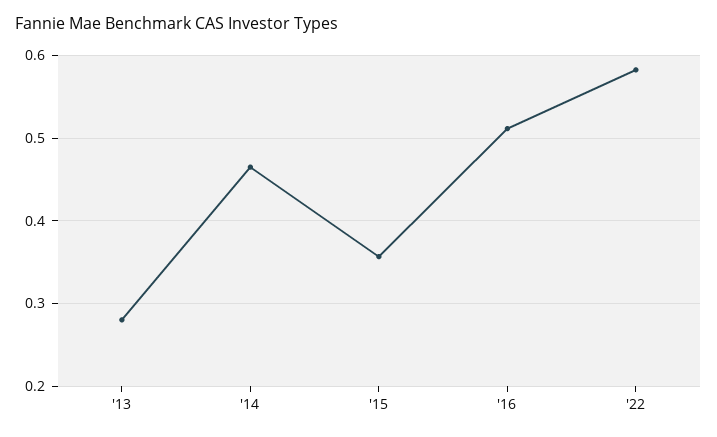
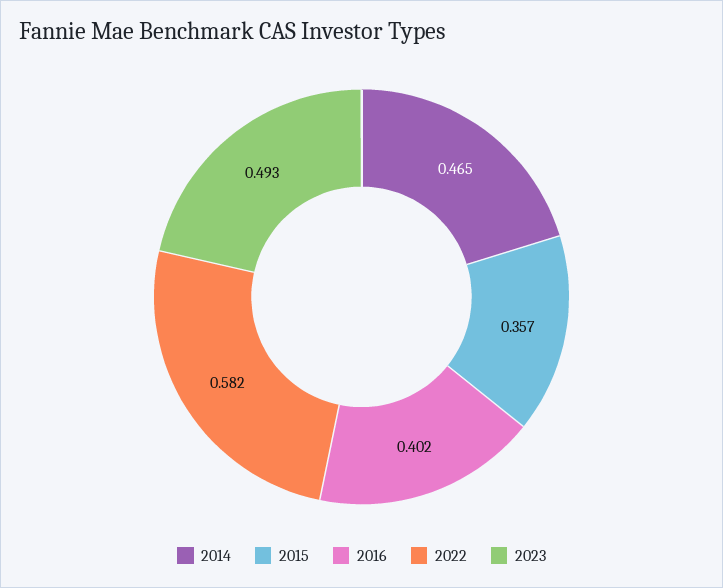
'13: 0.28 -> none
'16: 0.51 -> 0.402
2023: none -> 0.493

